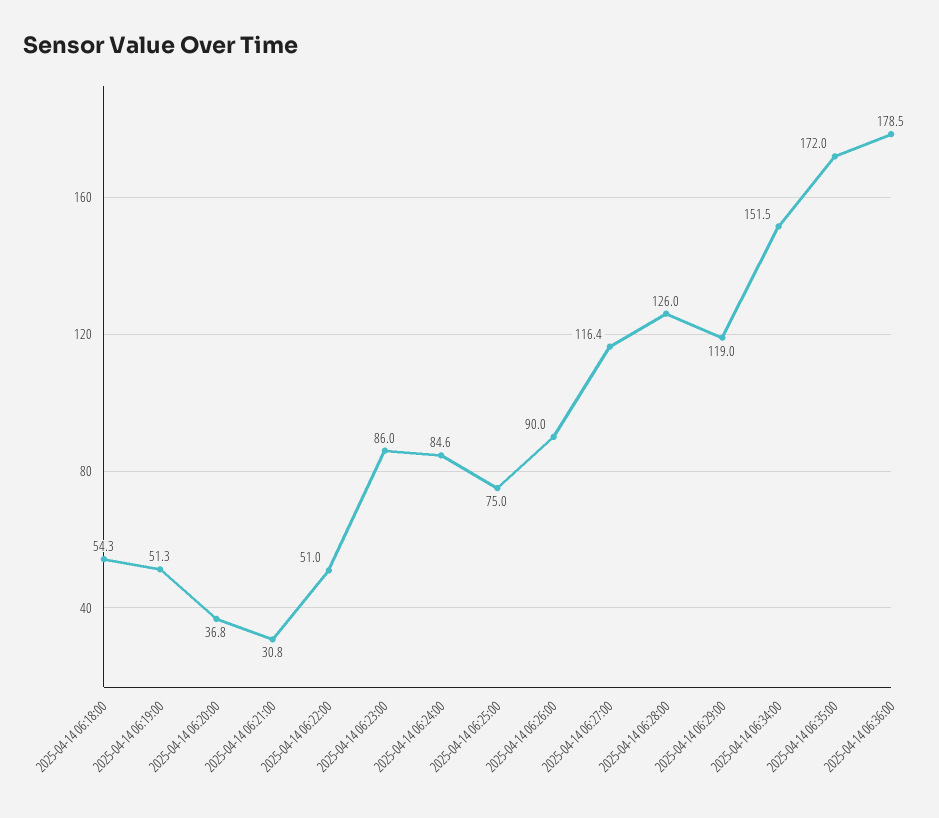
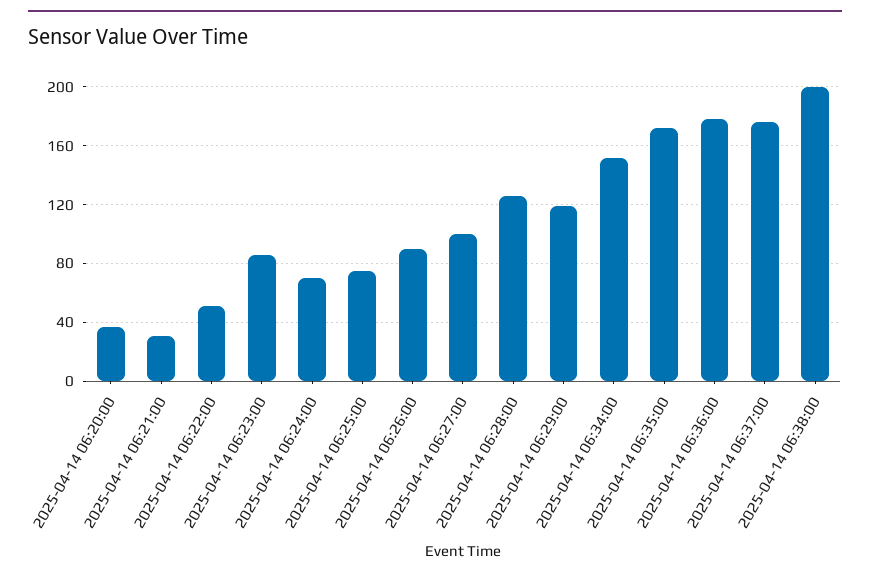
2025-04-14 06:18:00: 54.3 -> none
2025-04-14 06:19:00: 51.3 -> none
2025-04-14 06:24:00: 84.6 -> 70
2025-04-14 06:27:00: 116.4 -> 100
2025-04-14 06:37:00: none -> 175
2025-04-14 06:38:00: none -> 200

